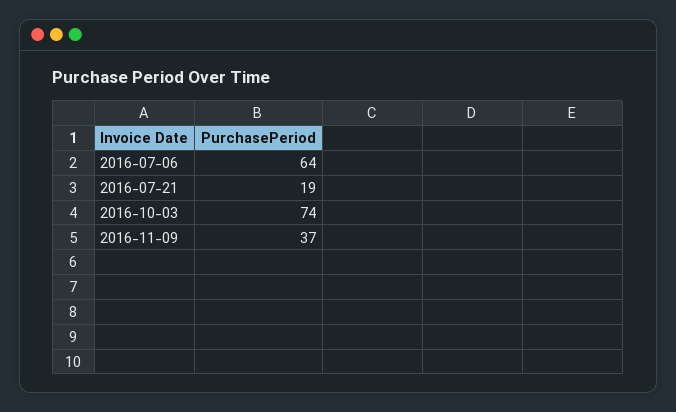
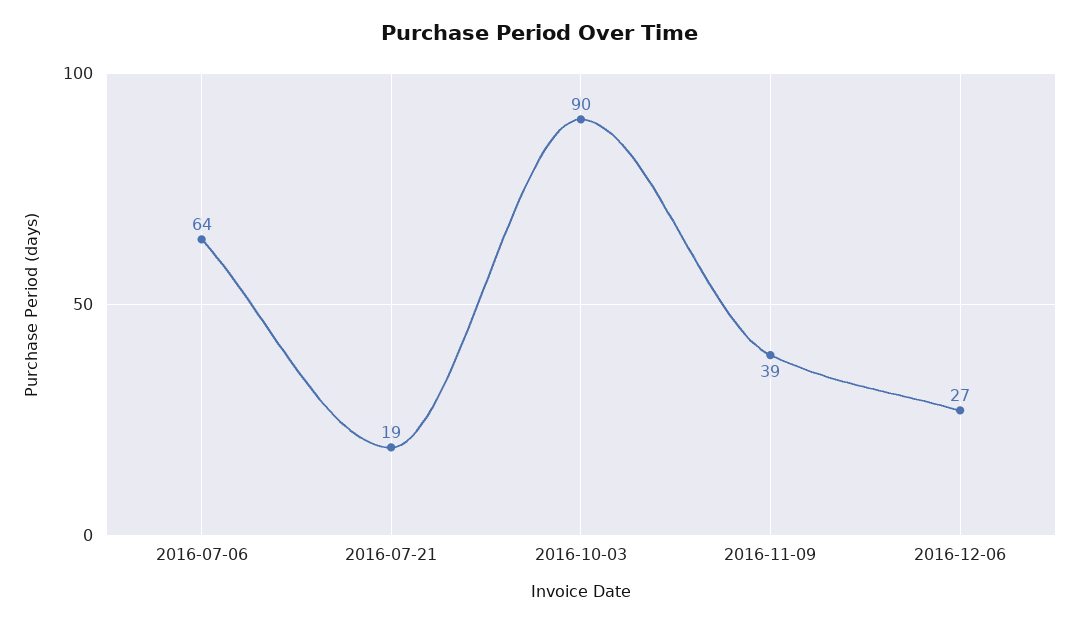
2016-10-03: 74 -> 90
2016-11-09: 37 -> 39
2016-12-06: none -> 27

